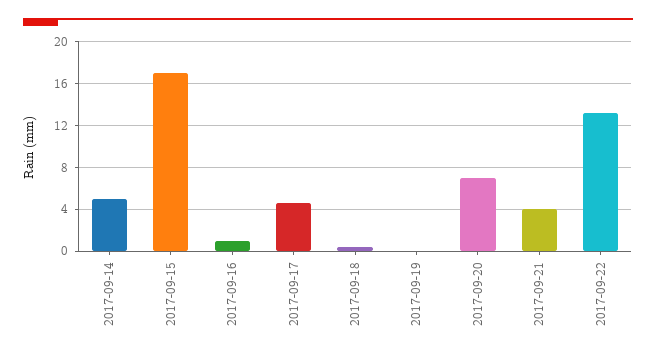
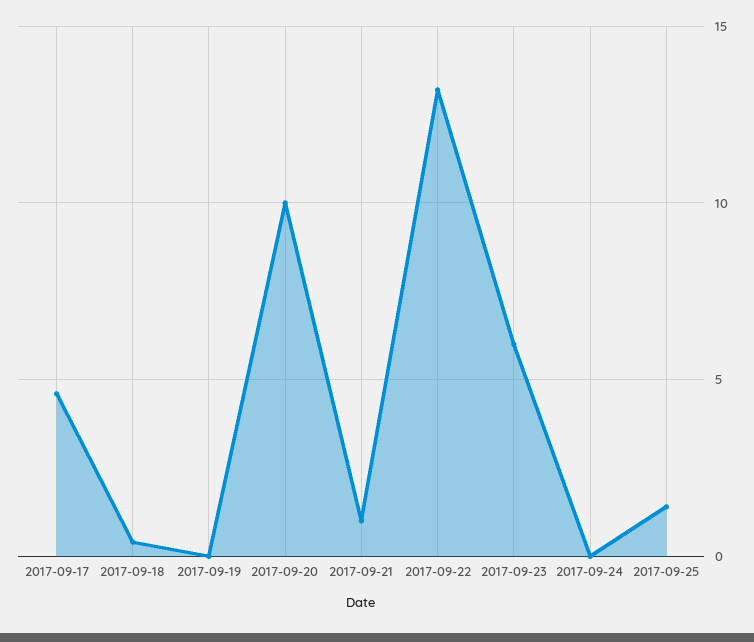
2017-09-14: 5 -> none
2017-09-15: 17 -> none
2017-09-16: 1 -> none
2017-09-20: 7 -> 10
2017-09-21: 4 -> 1
2017-09-23: none -> 6
2017-09-24: none -> 0
2017-09-25: none -> 1.5

